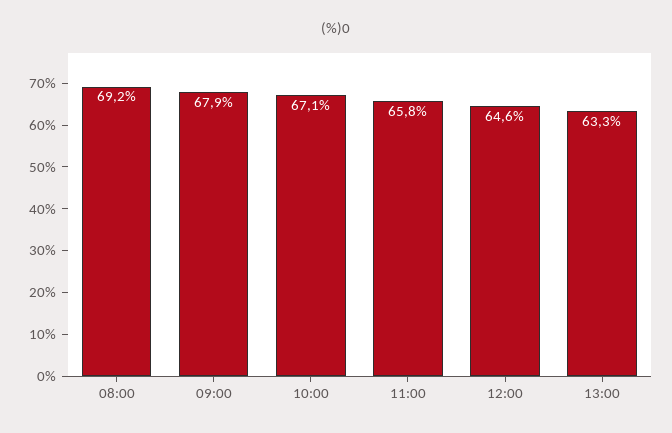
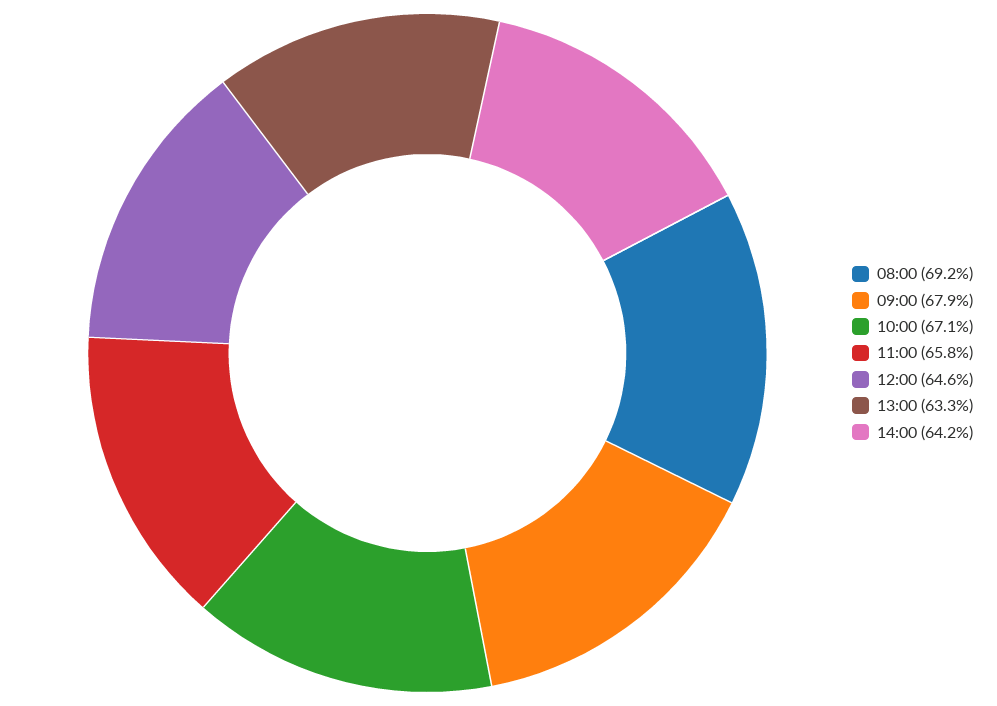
14:00: none -> 64.2

